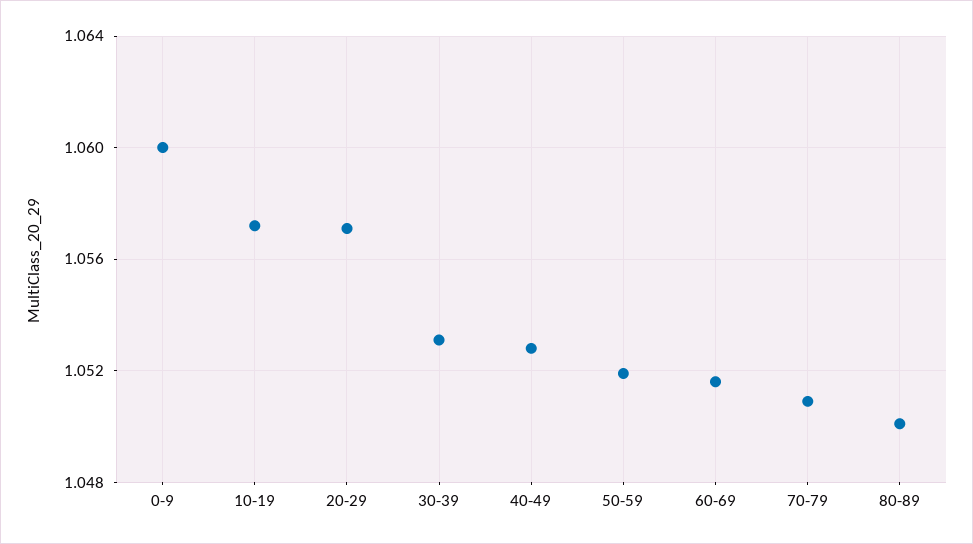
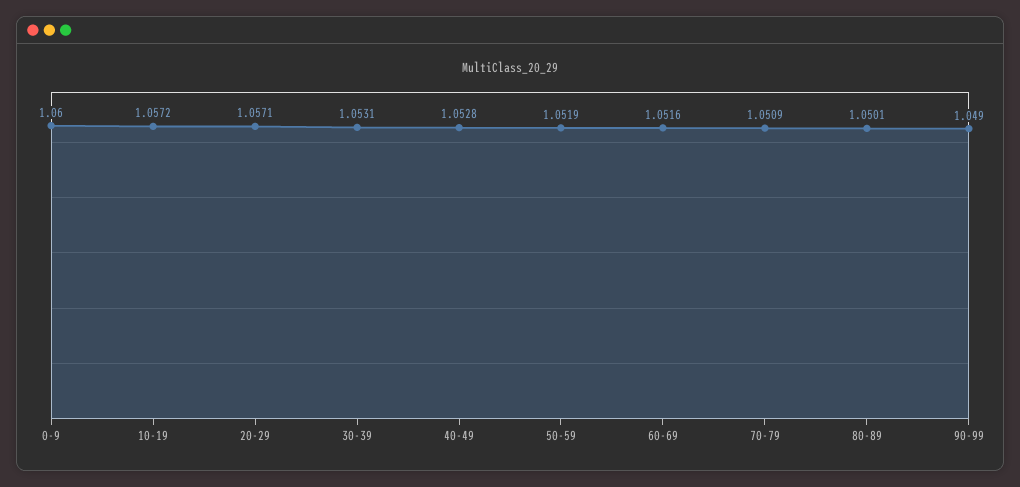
90-99: none -> 1.049

